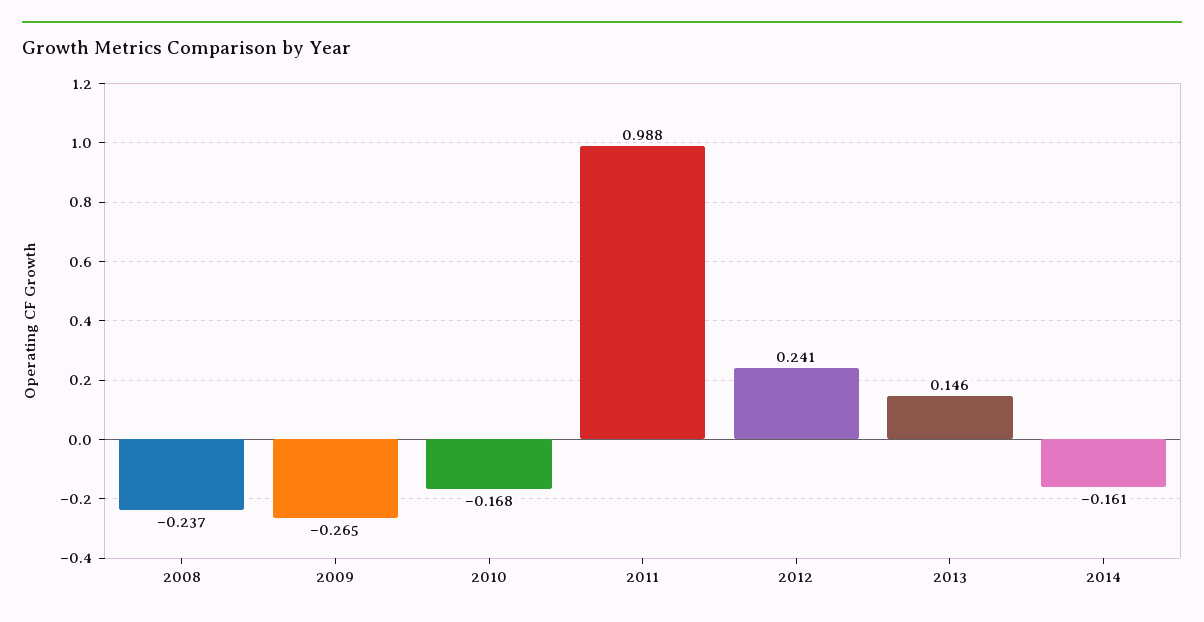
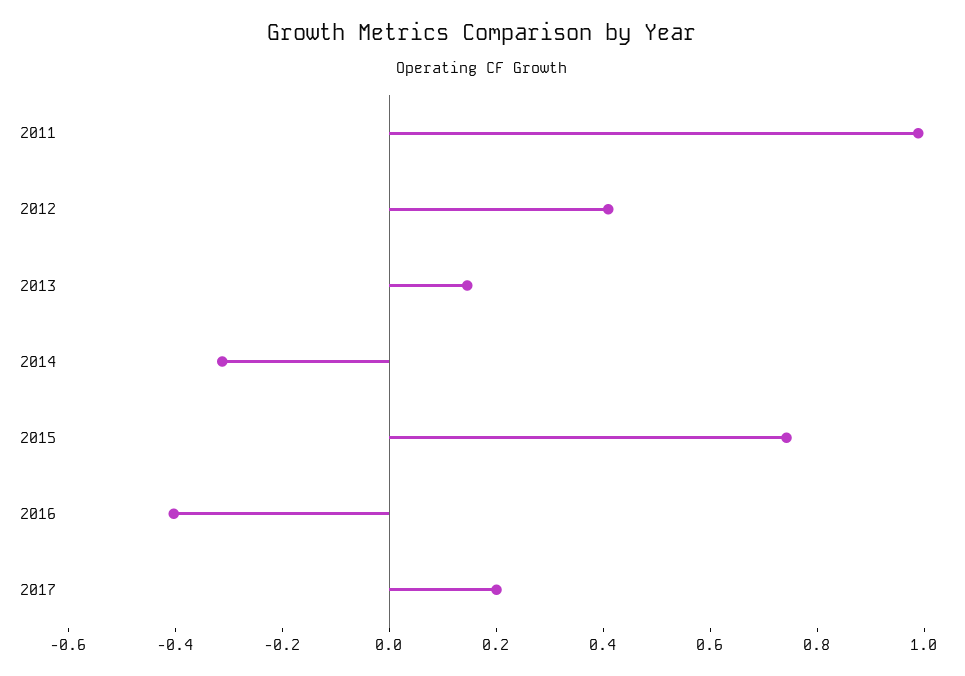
2008: -0.237 -> none
2009: -0.265 -> none
2010: -0.168 -> none
2012: 0.241 -> 0.4
2014: -0.161 -> -0.3
2015: none -> 0.75
2016: none -> -0.4
2017: none -> 0.2

